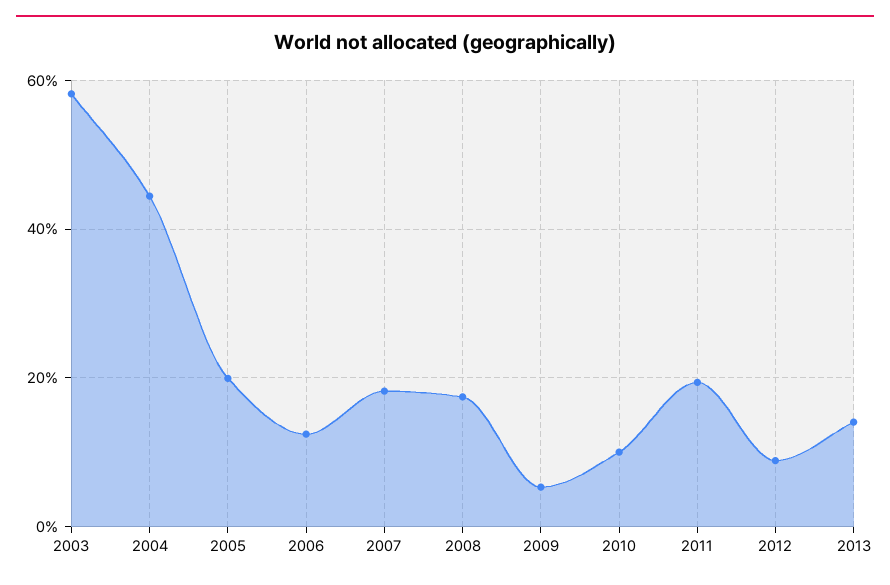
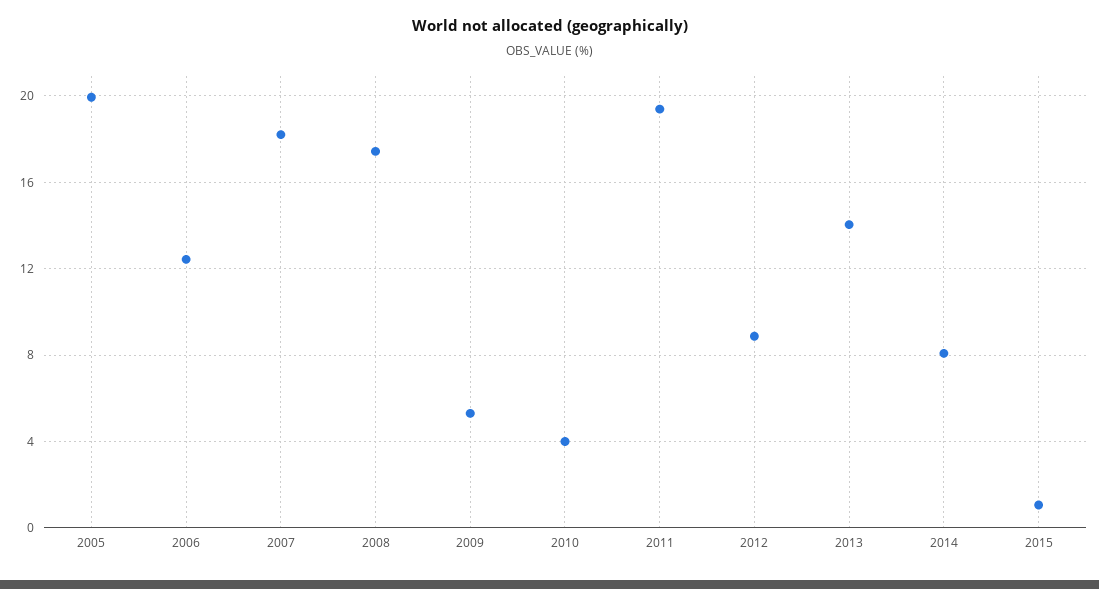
2003: 58 -> none
2004: 44 -> none
2010: 10 -> 4
2014: none -> 8
2015: none -> 1

